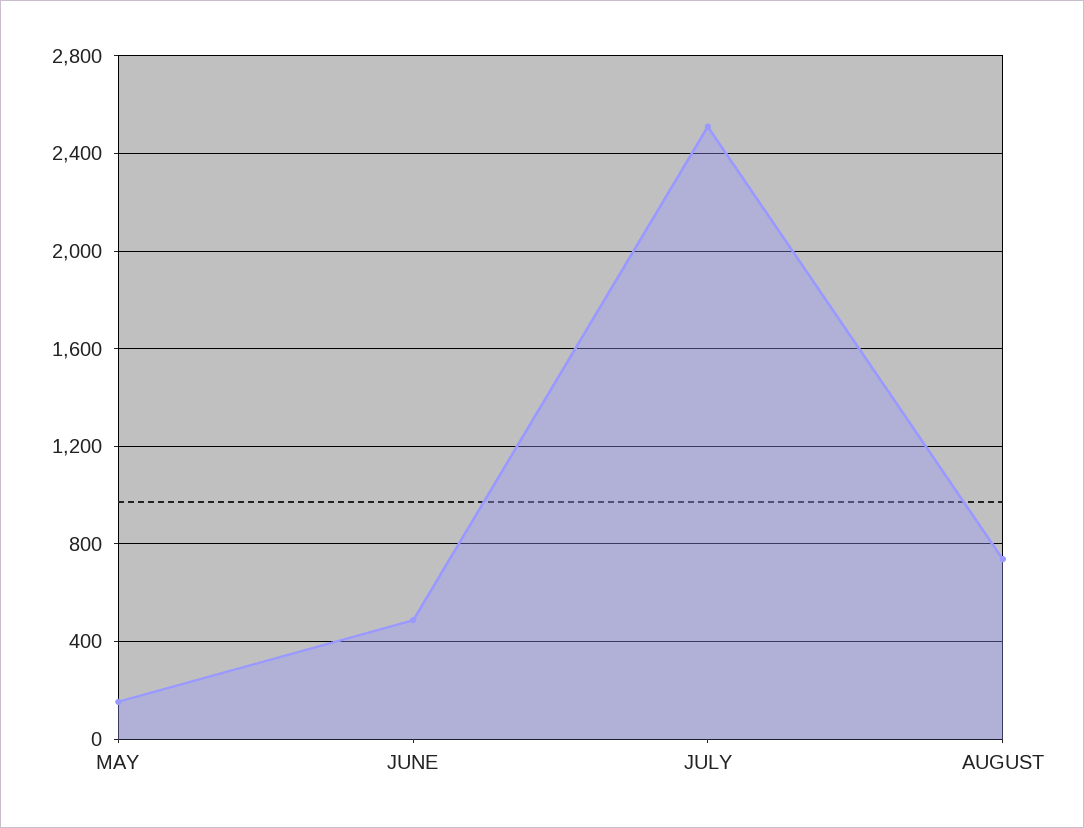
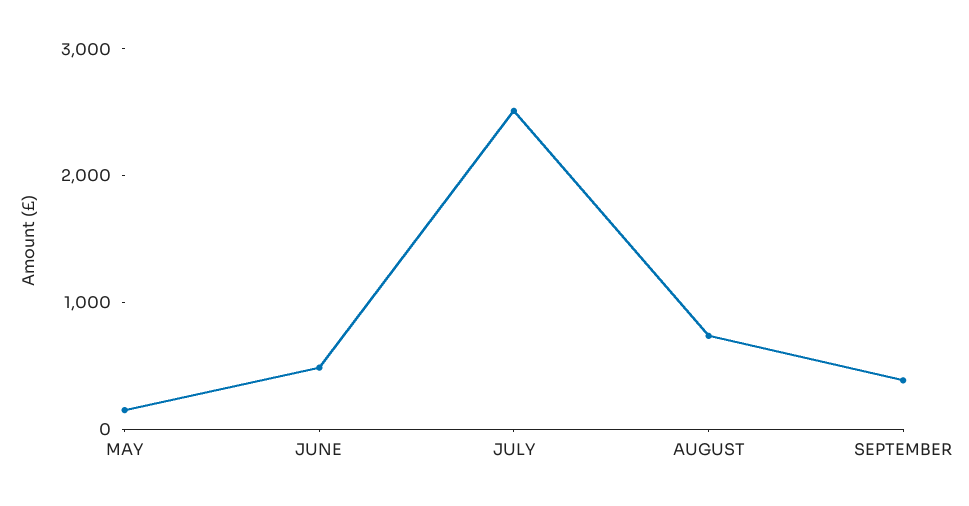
SEPTEMBER: none -> 400

